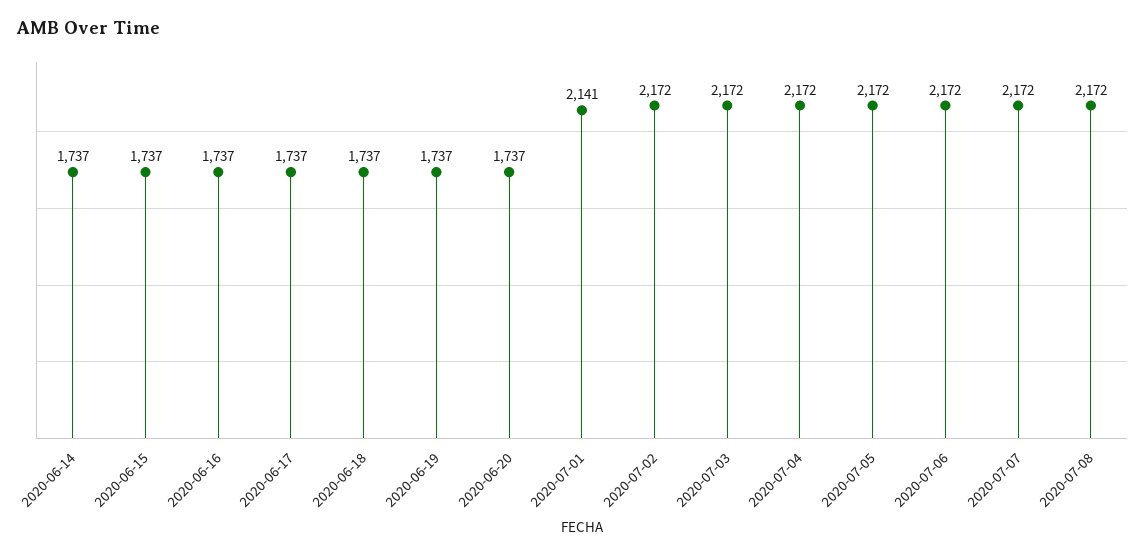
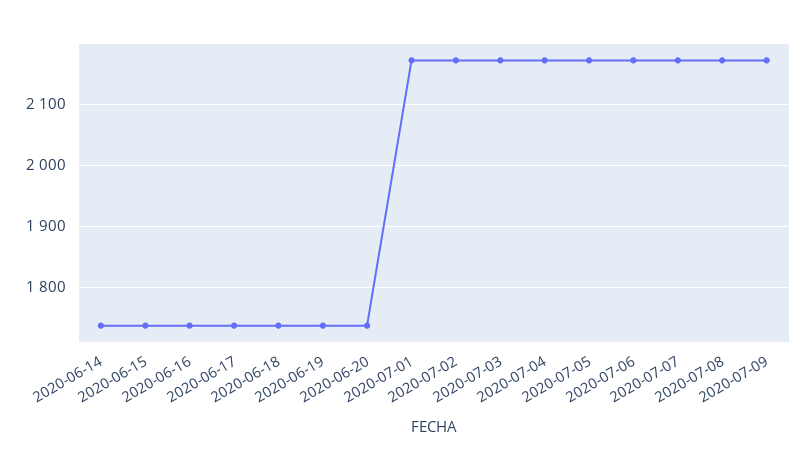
2020-07-01: 2141 -> 2170
2020-07-09: none -> 2170

